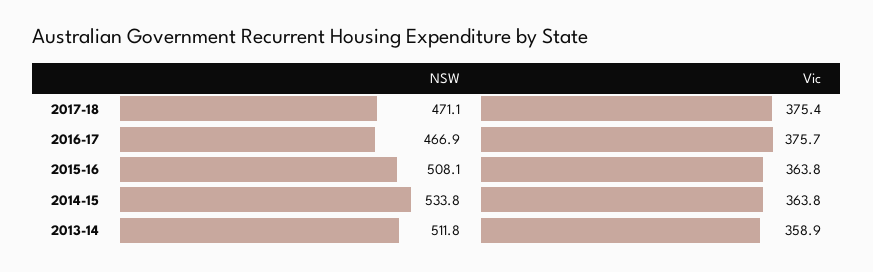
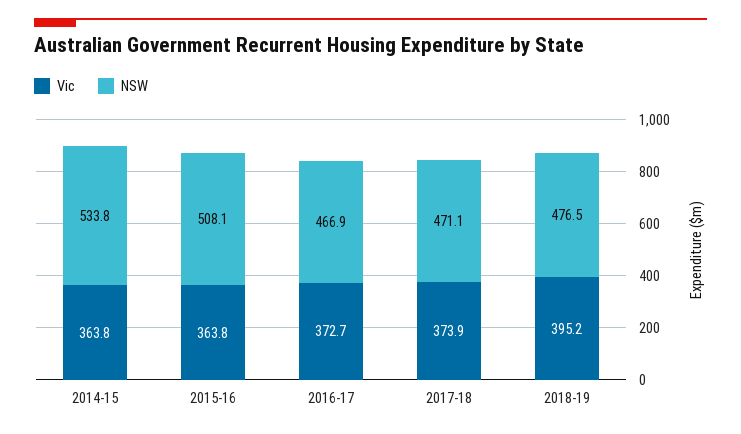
Vic, 2017-18: 375.4 -> 373.9
Vic, 2016-17: 375.7 -> 372.7
NSW, 2013-14: 511.8 -> none
Vic, 2013-14: 358.9 -> none
Vic, 2018-19: none -> 395.2
NSW, 2018-19: none -> 476.5

